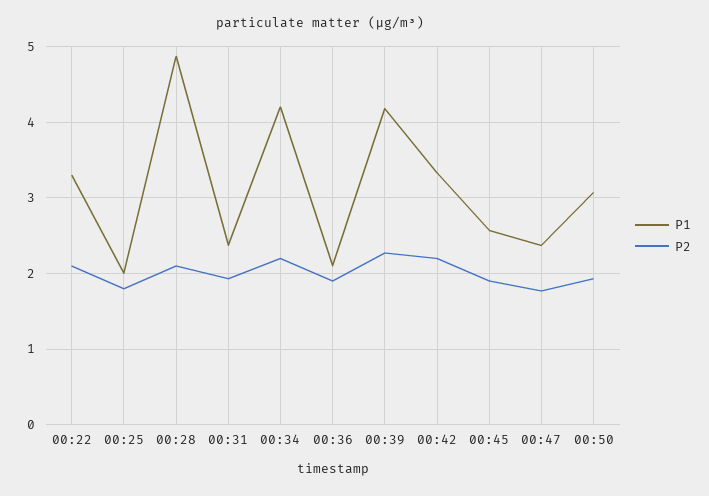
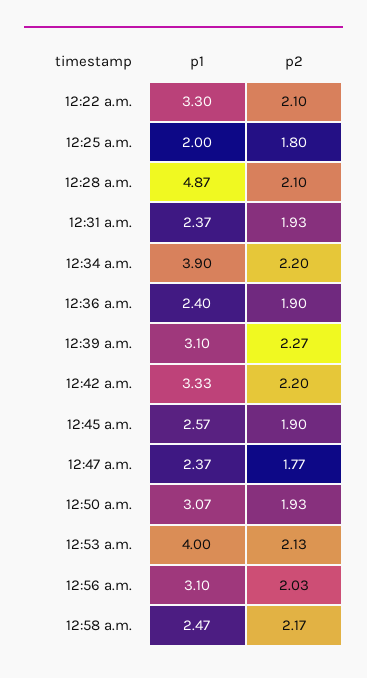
P1, 00:34: 4.2 -> 3.9
P1, 00:36: 2.1 -> 2.4
P1, 00:39: 4.2 -> 3.1
P1, 12:53 a.m.: none -> 4
P2, 12:53 a.m.: none -> 2.13
P1, 12:56 a.m.: none -> 3.1
P2, 12:56 a.m.: none -> 2.03
P1, 12:58 a.m.: none -> 2.47
P2, 12:58 a.m.: none -> 2.17

